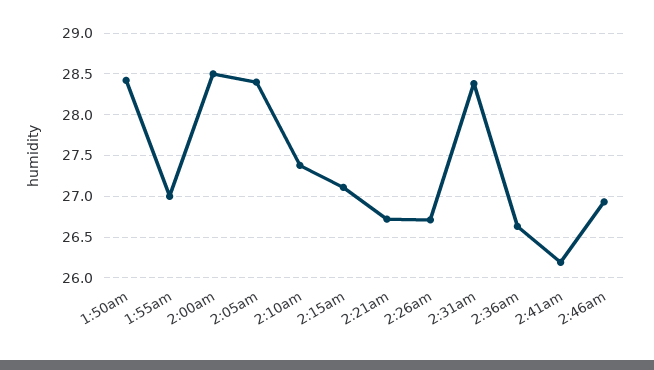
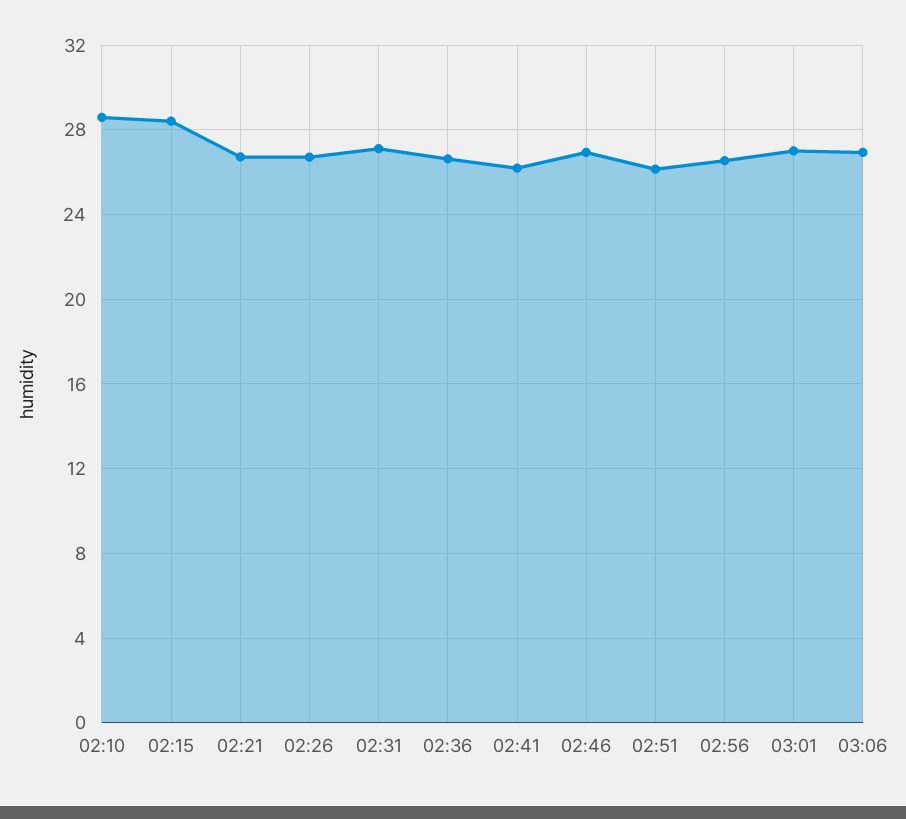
1:50am: 28.4 -> none
1:55am: 27 -> none
2:00am: 28.5 -> none
2:05am: 28.4 -> none
2:10am: 27.4 -> 28.5
2:15am: 27.1 -> 28.5
2:31am: 28.4 -> 27
02:51: none -> 26
02:56: none -> 26.5
03:01: none -> 27
03:06: none -> 27

